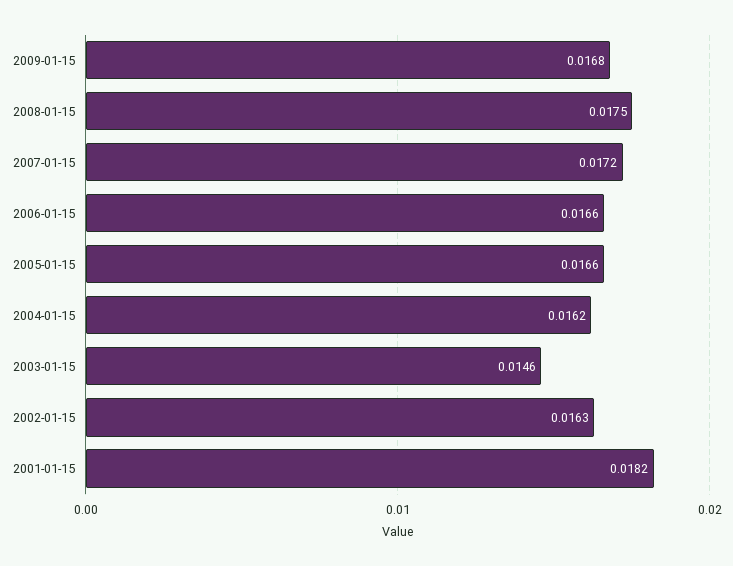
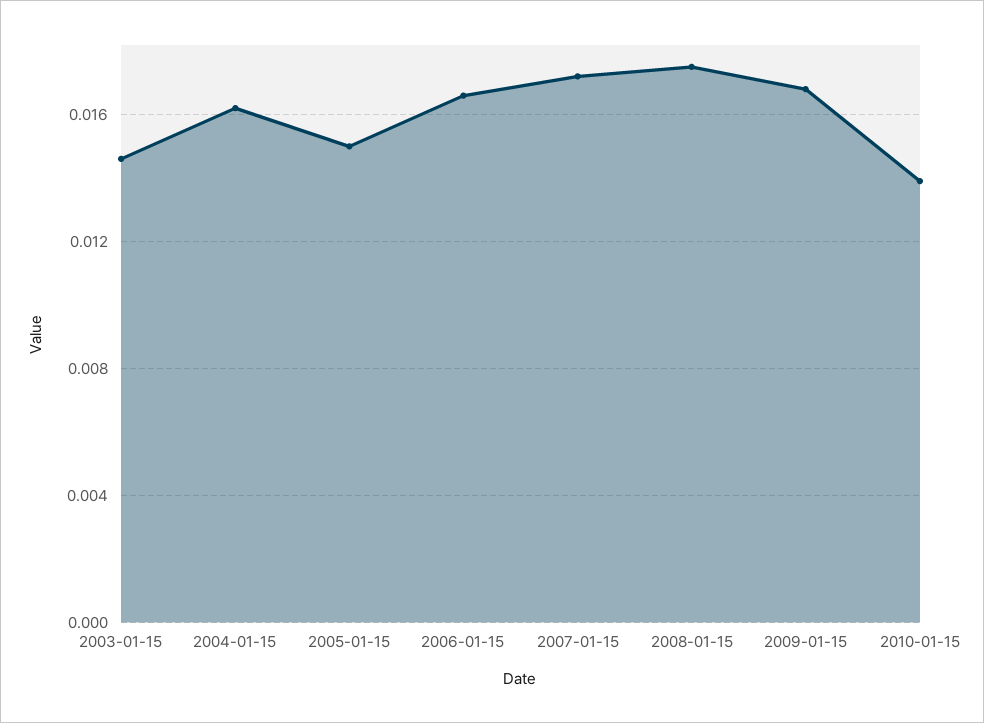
2005-01-15: 0.0166 -> 0.015
2002-01-15: 0.0163 -> none
2001-01-15: 0.0182 -> none
2010-01-15: none -> 0.014

